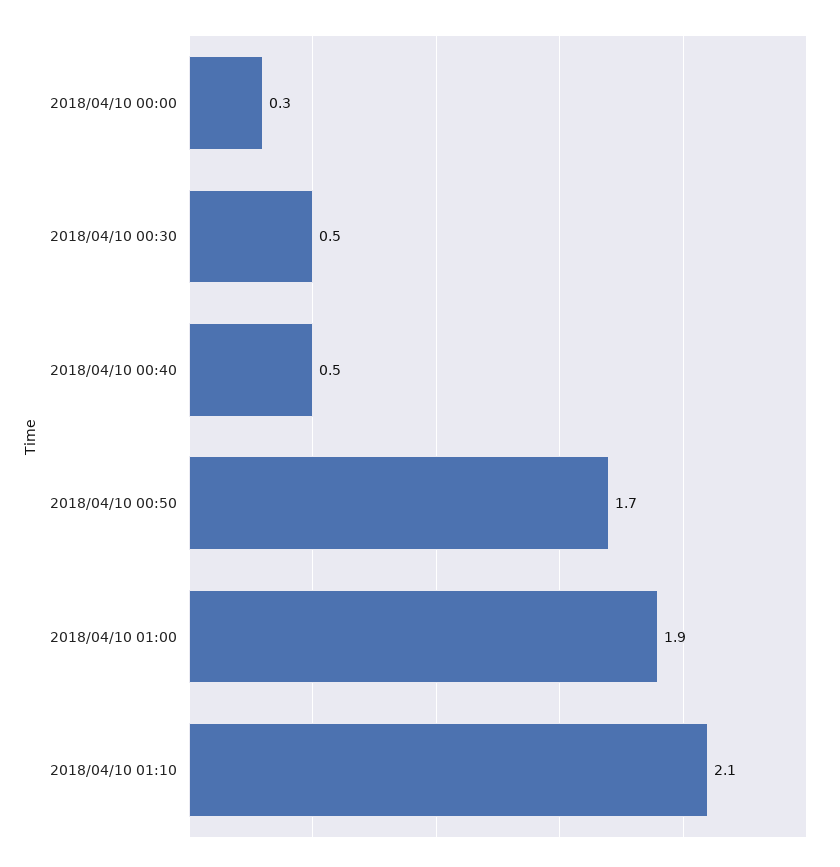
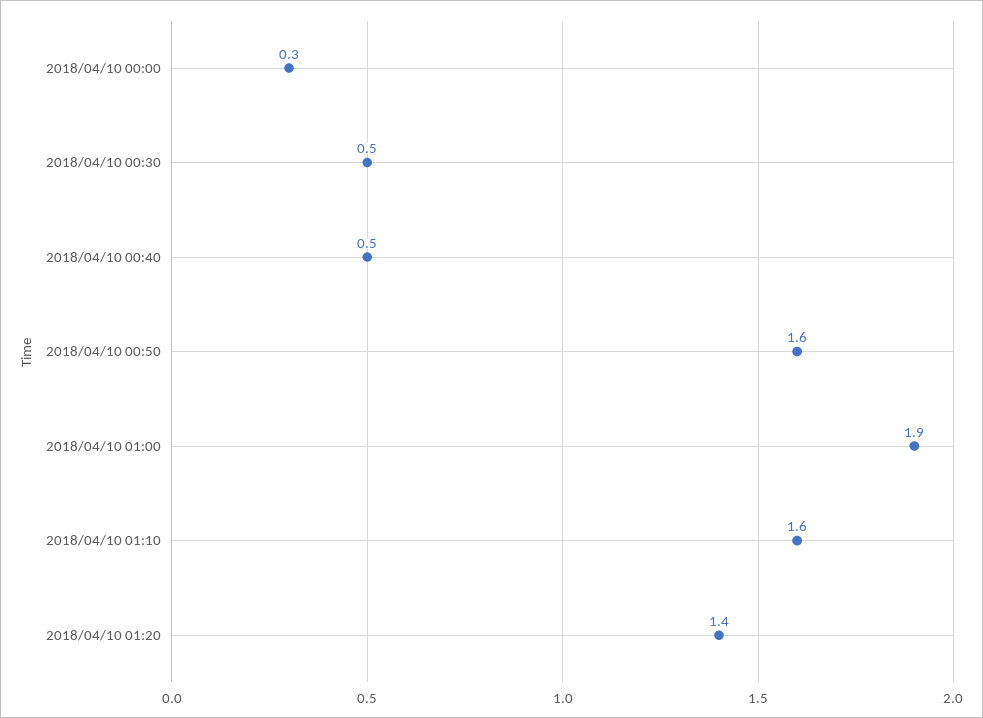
2018/04/10 00:50: 1.7 -> 1.6
2018/04/10 01:10: 2.1 -> 1.6
2018/04/10 01:20: none -> 1.4

